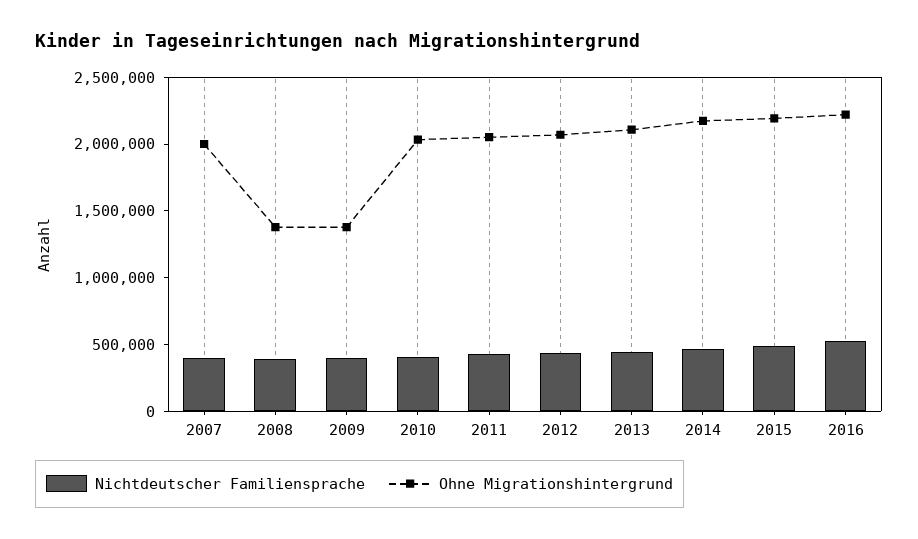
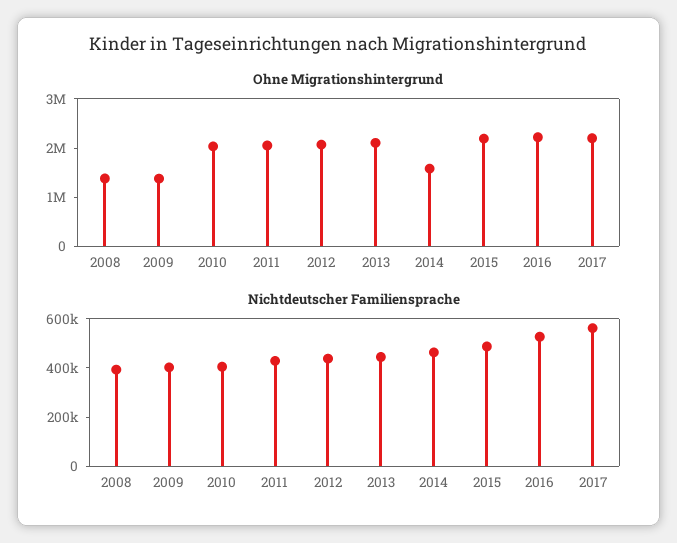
Nichtdeutscher Familiensprache, 2007: 400000 -> none
Ohne Migrationshintergrund, 2007: 2000000 -> none
Ohne Migrationshintergrund, 2014: 2200000 -> 1600000
Ohne Migrationshintergrund, 2017: none -> 2200000
Nichtdeutscher Familiensprache, 2017: none -> 550000

